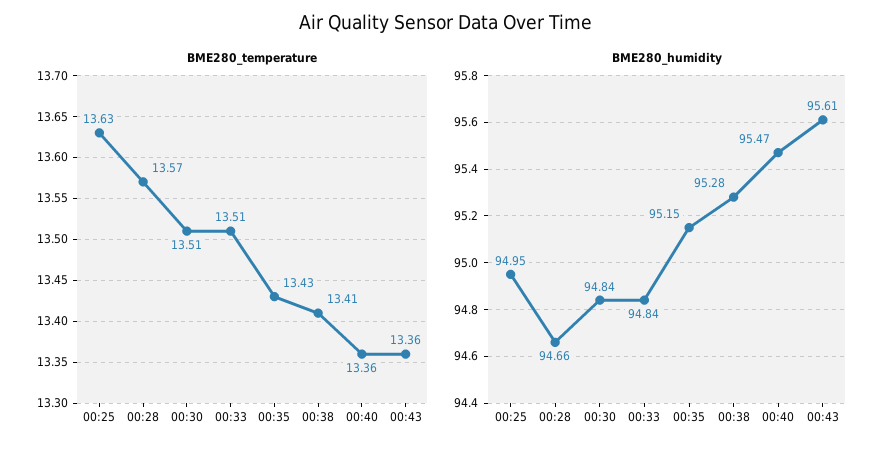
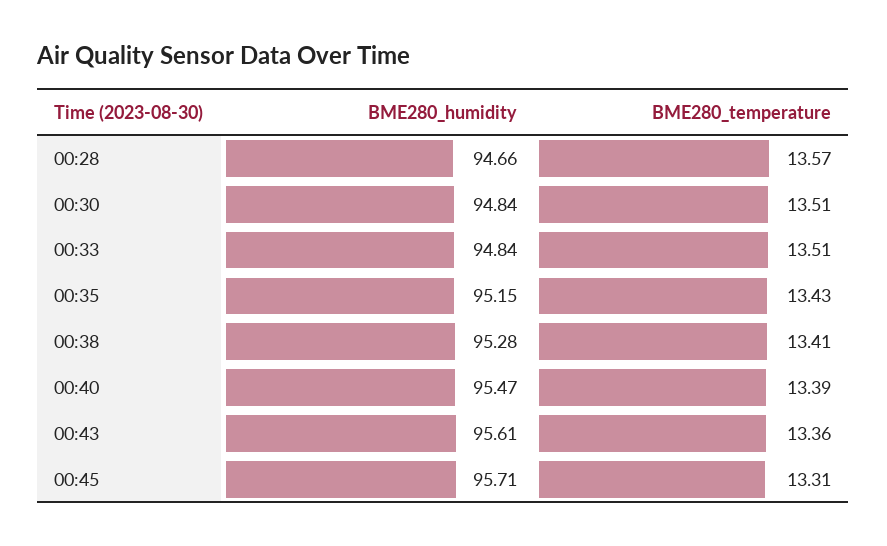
BME280_temperature, 00:25: 13.63 -> none
BME280_temperature, 00:40: 13.36 -> 13.39
BME280_humidity, 00:25: 94.95 -> none
BME280_humidity, 00:45: none -> 95.71
BME280_temperature, 00:45: none -> 13.31

